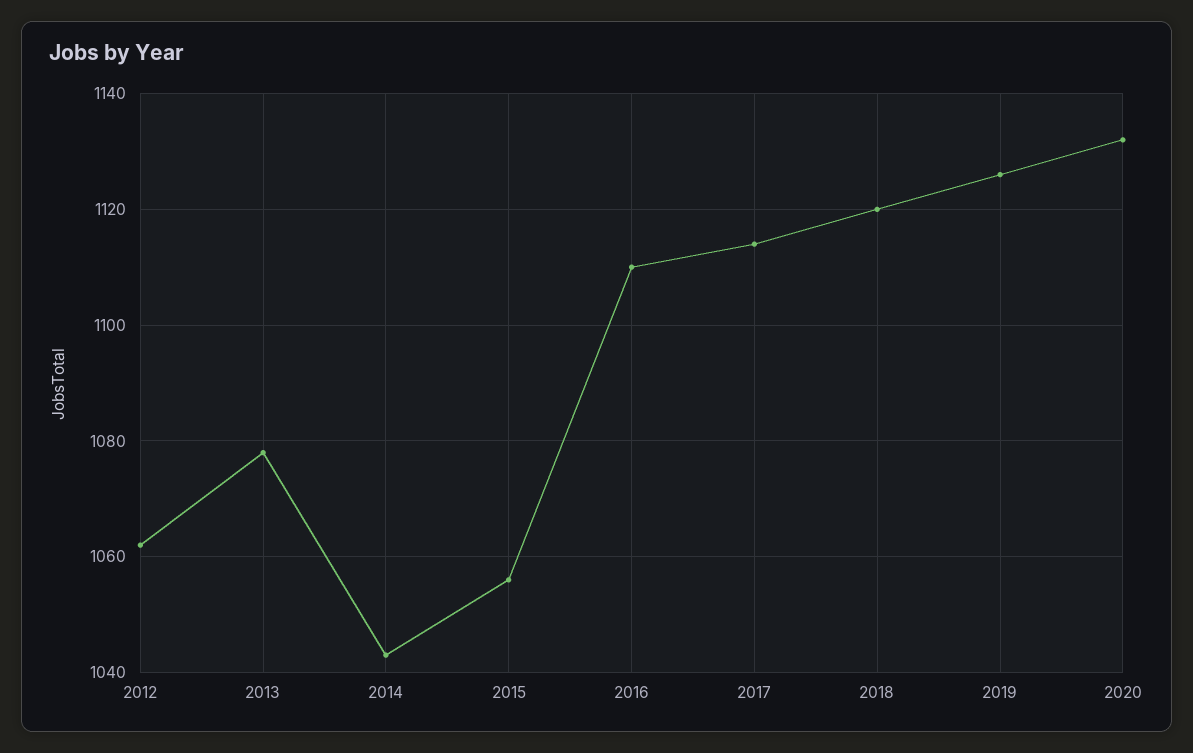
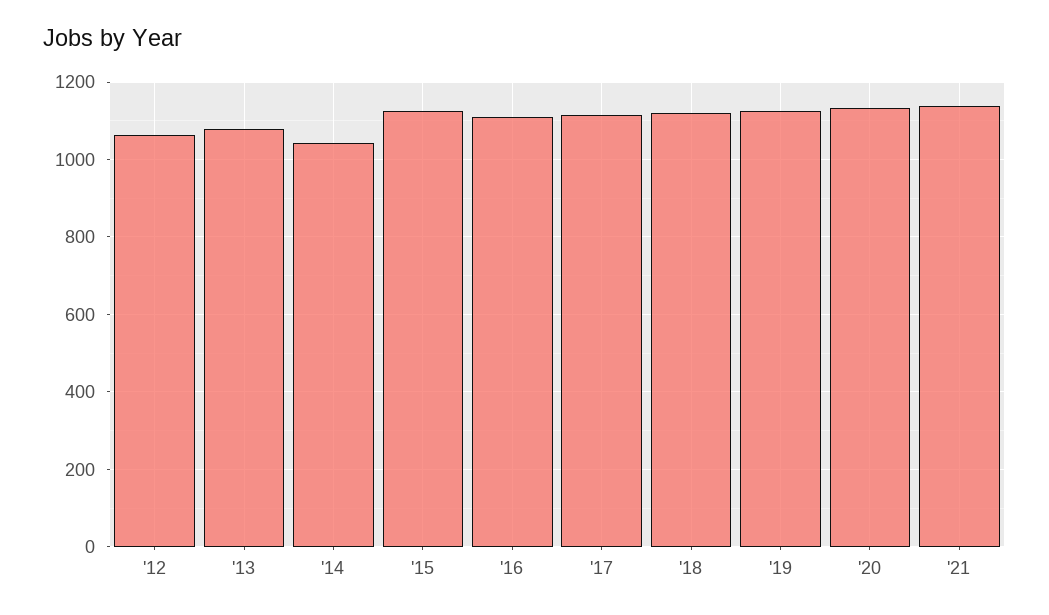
2015: 1055 -> 1120
'21: none -> 1140

